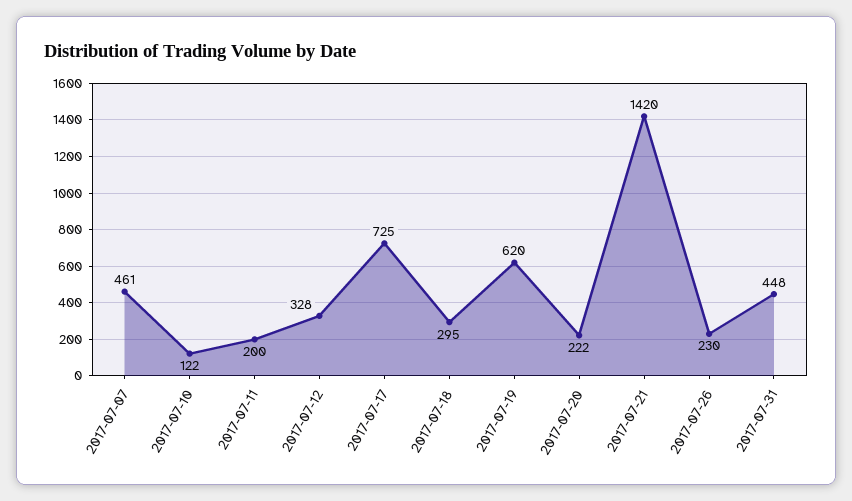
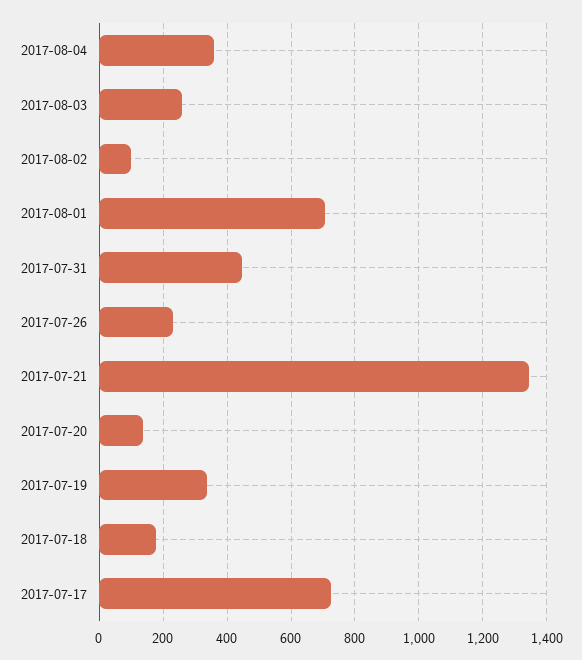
2017-07-07: 461 -> none
2017-07-10: 122 -> none
2017-07-11: 200 -> none
2017-07-12: 328 -> none
2017-07-18: 295 -> 180
2017-07-19: 620 -> 340
2017-07-20: 222 -> 140
2017-07-21: 1420 -> 1340
2017-08-04: none -> 360
2017-08-03: none -> 260
2017-08-02: none -> 100
2017-08-01: none -> 700

